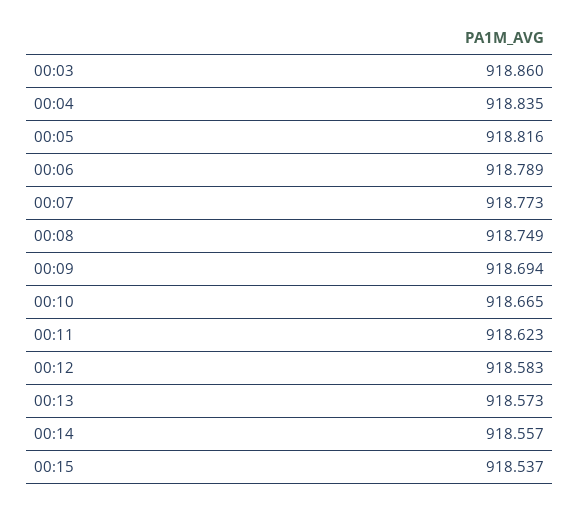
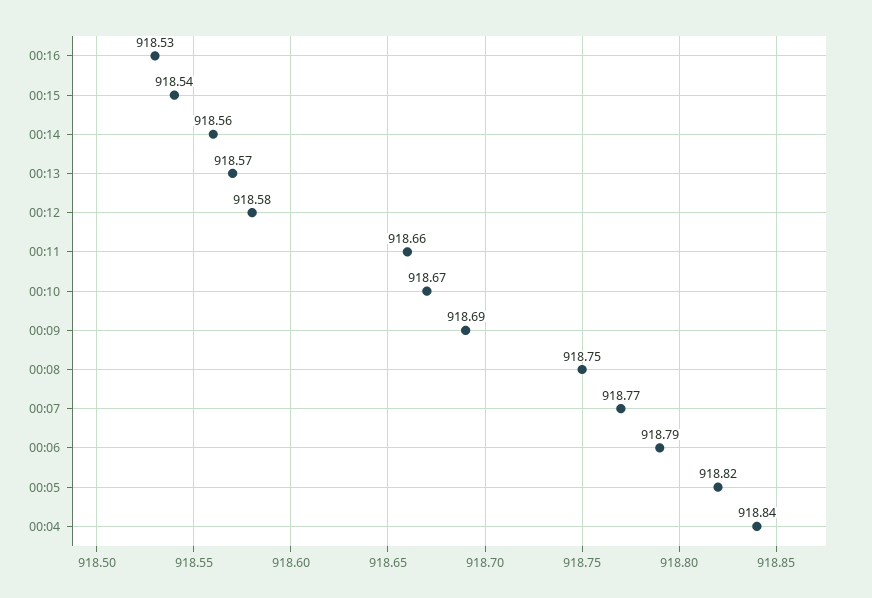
00:03: 918.86 -> none
00:11: 918.623 -> 918.66
00:16: none -> 918.53

